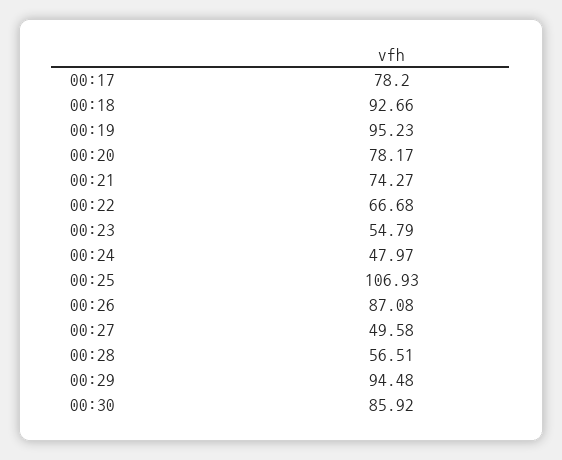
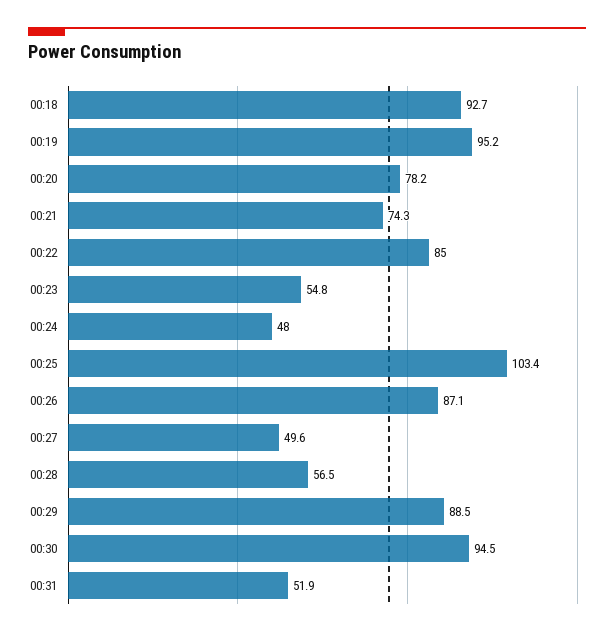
00:17: 78.2 -> none
00:22: 66.68 -> 85
00:25: 106.93 -> 103.4
00:29: 94.48 -> 88.5
00:30: 85.92 -> 94.5
00:31: none -> 51.9

